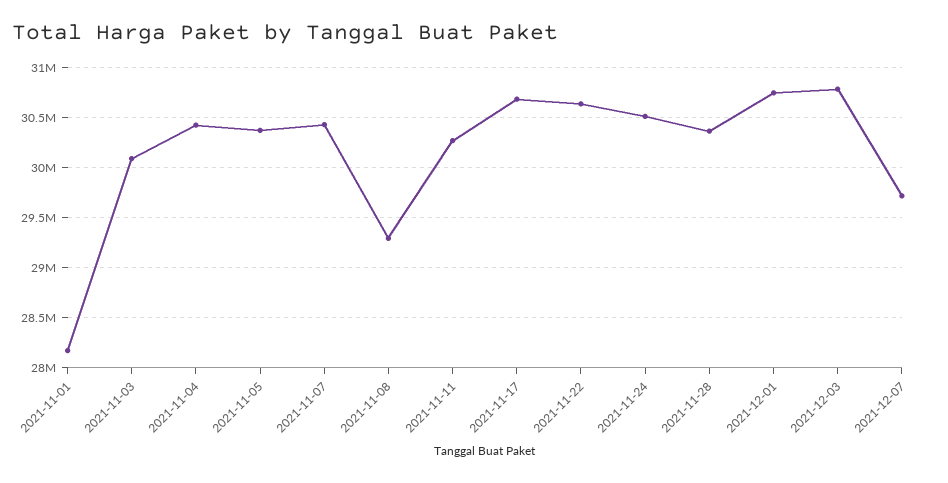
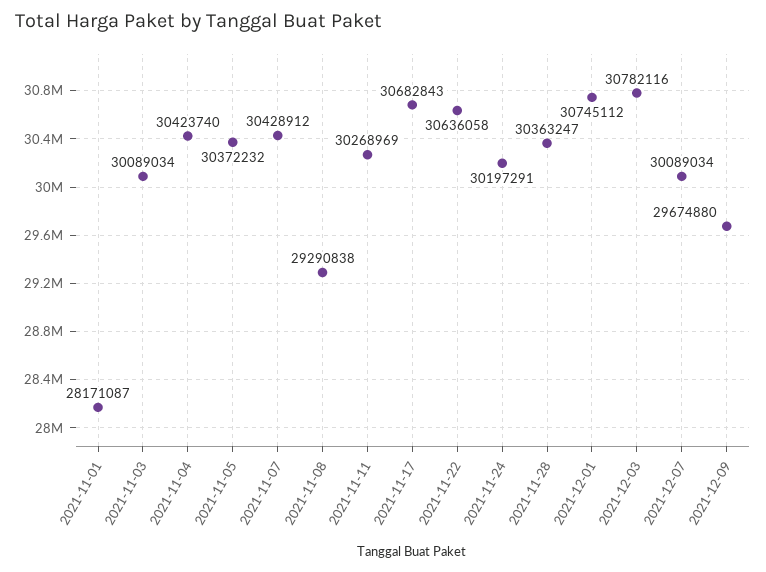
2021-11-24: 30500000 -> 30197291
2021-12-07: 29700000 -> 30089034
2021-12-09: none -> 29674880

